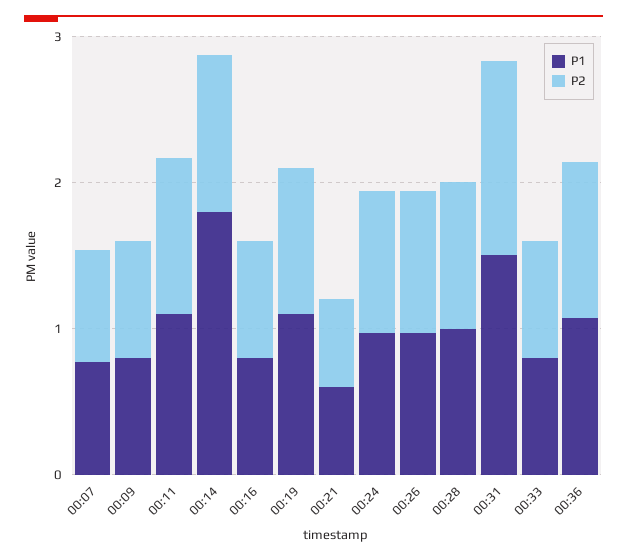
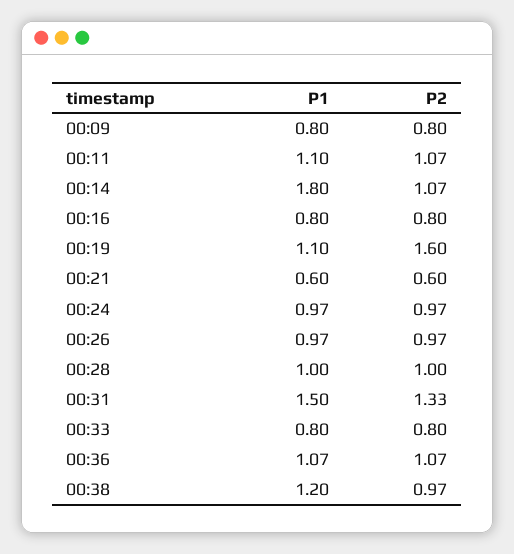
P1, 00:07: 0.8 -> none
P2, 00:07: 0.8 -> none
P2, 00:19: 1 -> 1.6
P1, 00:38: none -> 1.2
P2, 00:38: none -> 0.97

